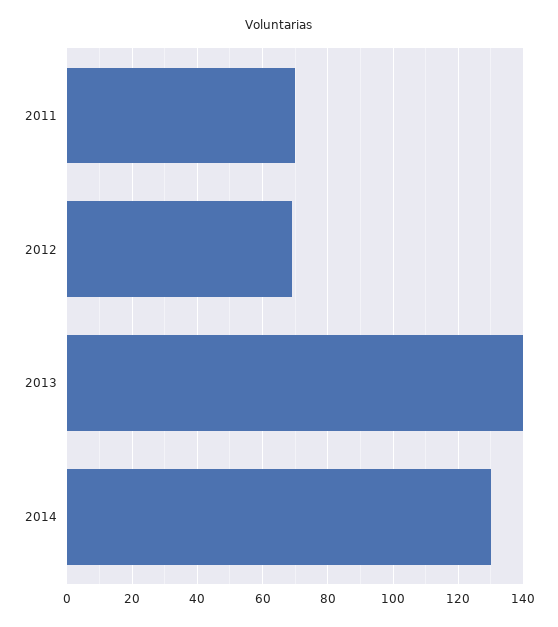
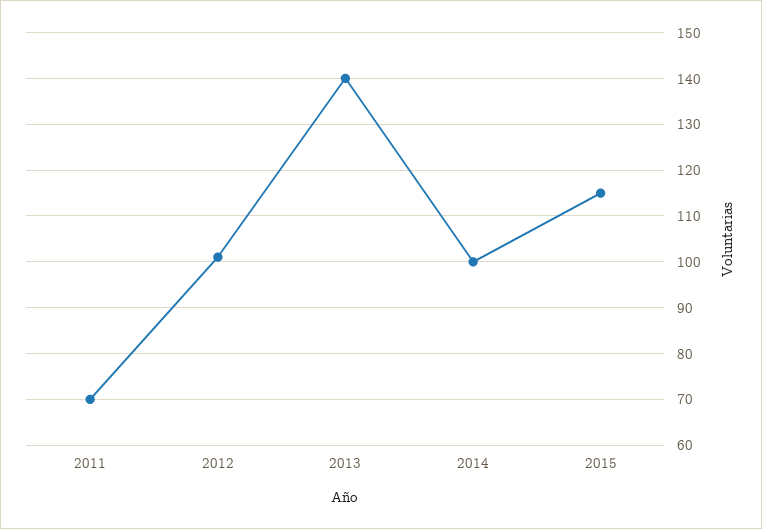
2012: 70 -> 100
2014: 130 -> 100
2015: none -> 115

